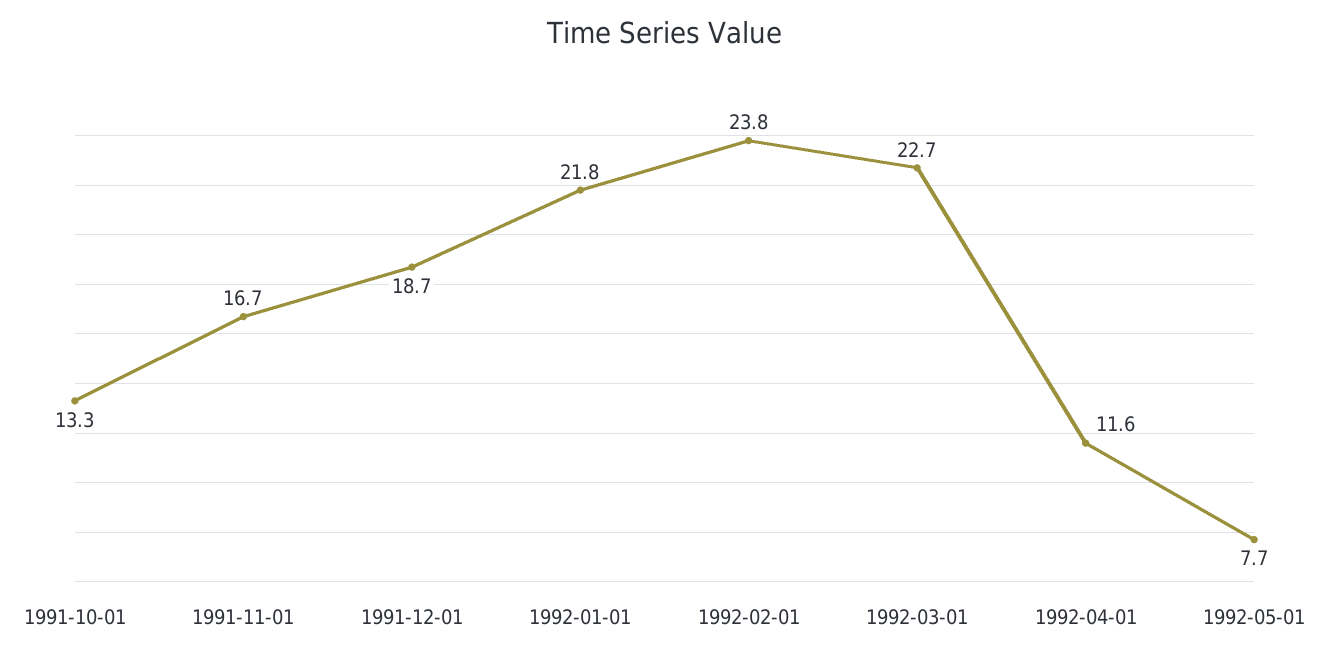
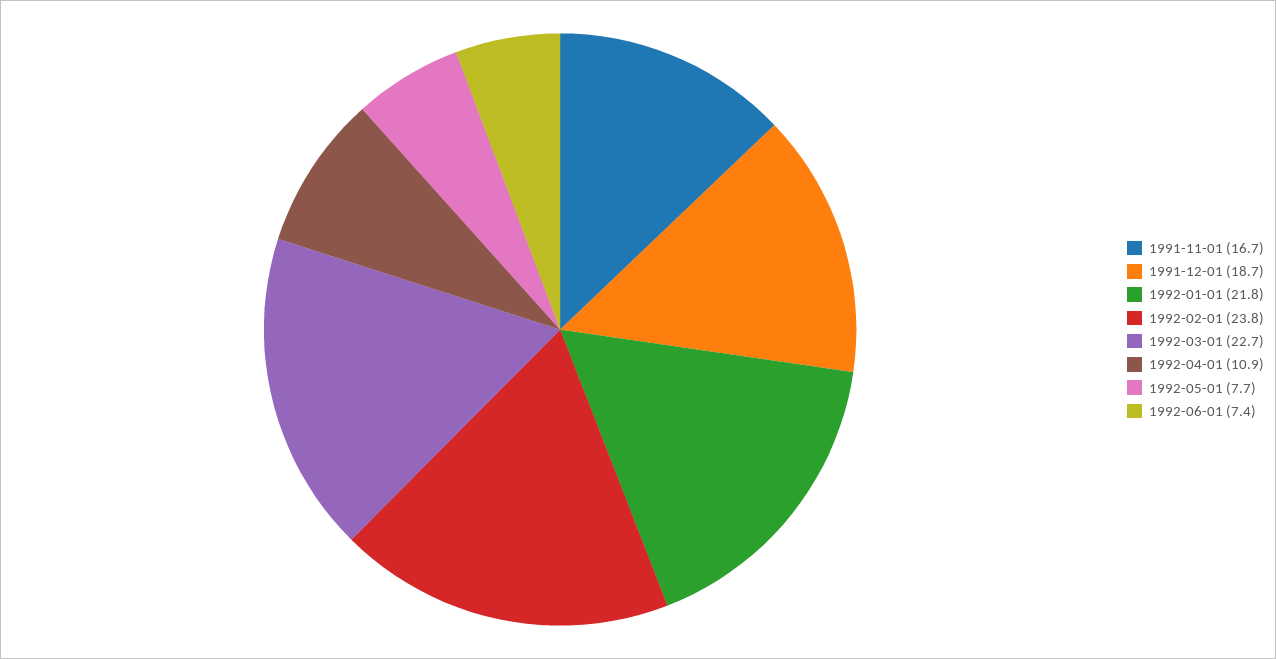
1991-10-01: 13.3 -> none
1992-04-01: 11.6 -> 10.9
1992-06-01: none -> 7.4

